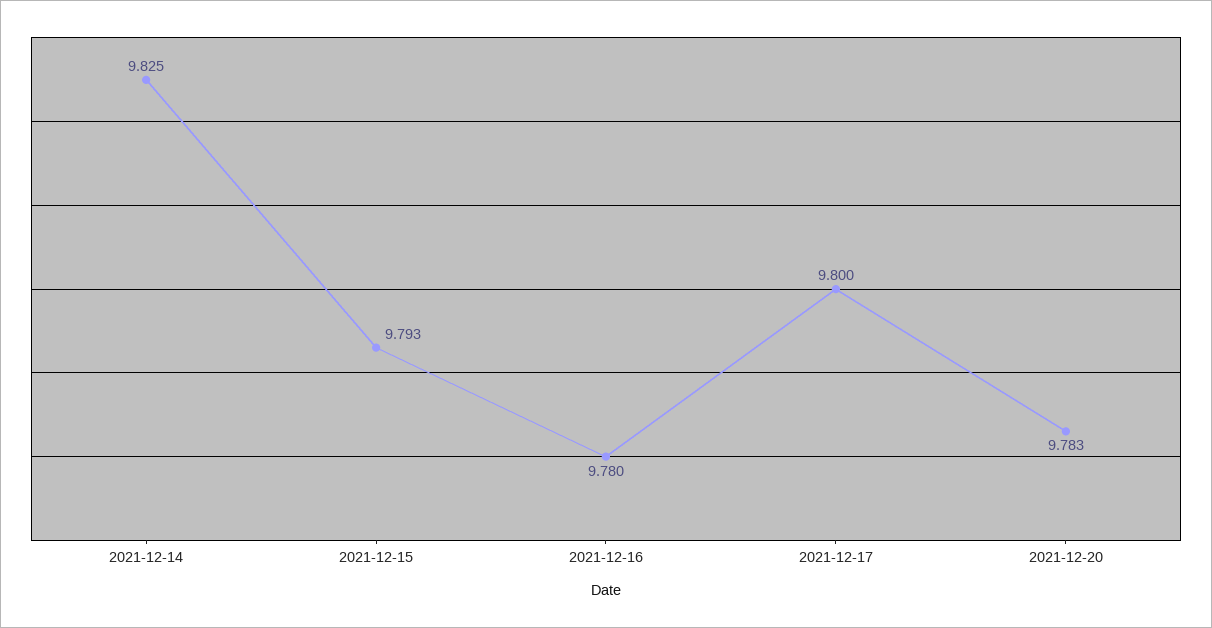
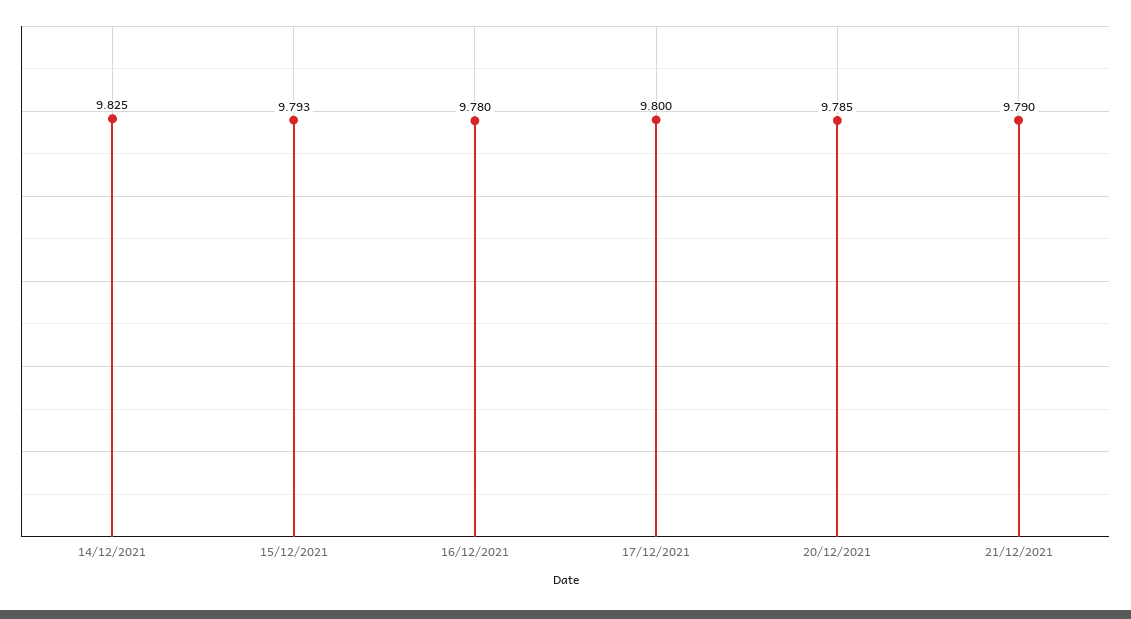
2021-12-20: 9.783 -> 9.785
21/12/2021: none -> 9.79

